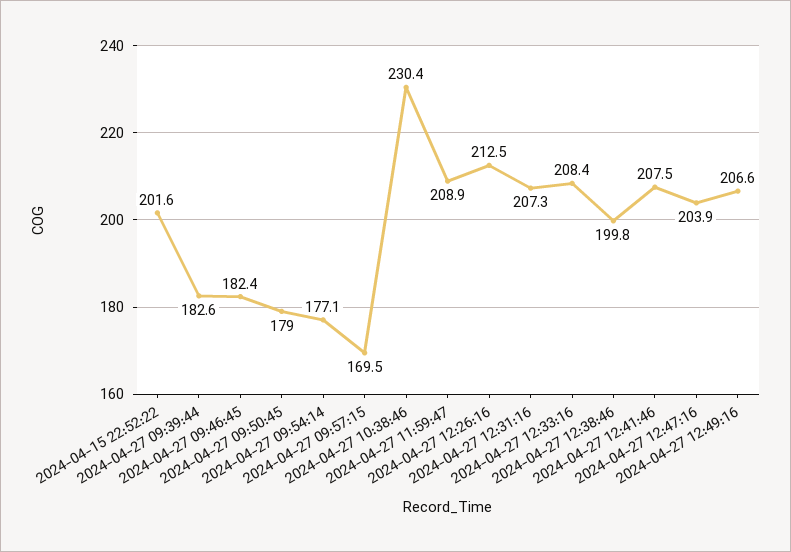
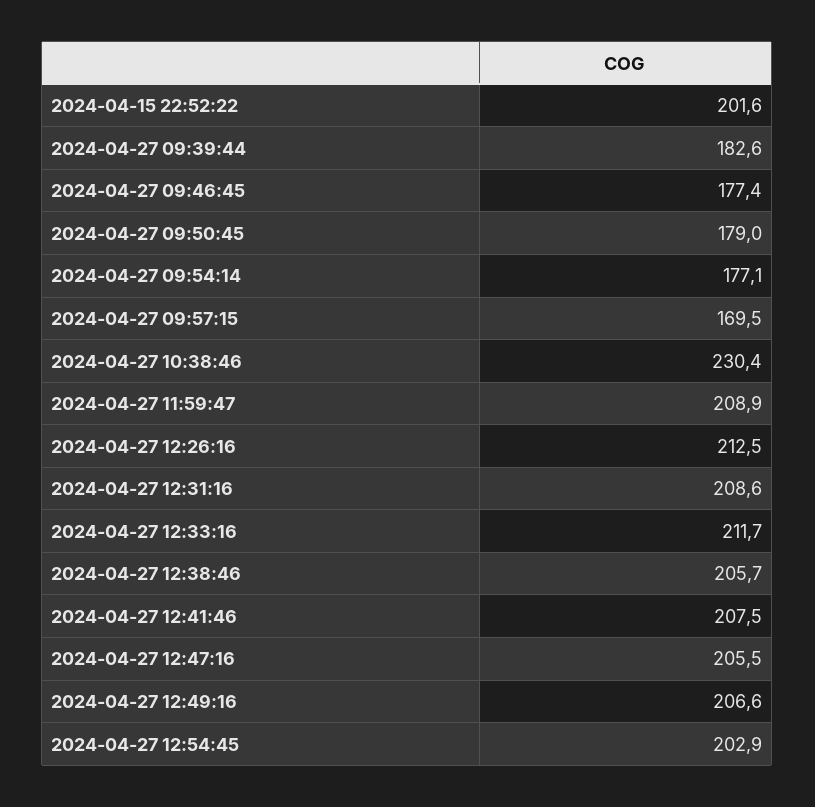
2024-04-27 09:46:45: 182.4 -> 177.4
2024-04-27 12:31:16: 207.3 -> 208.6
2024-04-27 12:33:16: 208.4 -> 211.7
2024-04-27 12:38:46: 199.8 -> 205.7
2024-04-27 12:47:16: 203.9 -> 205.5
2024-04-27 12:54:45: none -> 202.9

